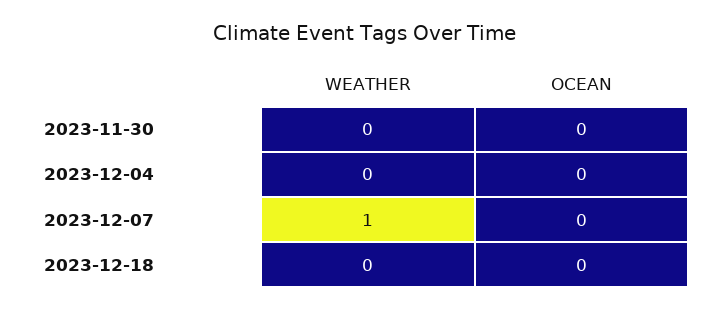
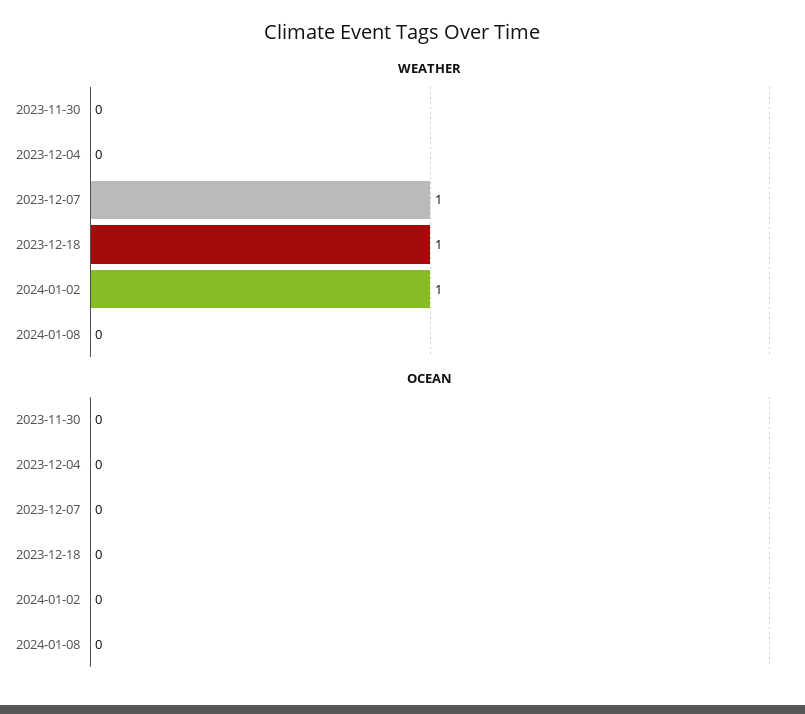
WEATHER, 2023-12-18: 0 -> 1
WEATHER, 2024-01-02: none -> 1
WEATHER, 2024-01-08: none -> 0
OCEAN, 2024-01-02: none -> 0
OCEAN, 2024-01-08: none -> 0

